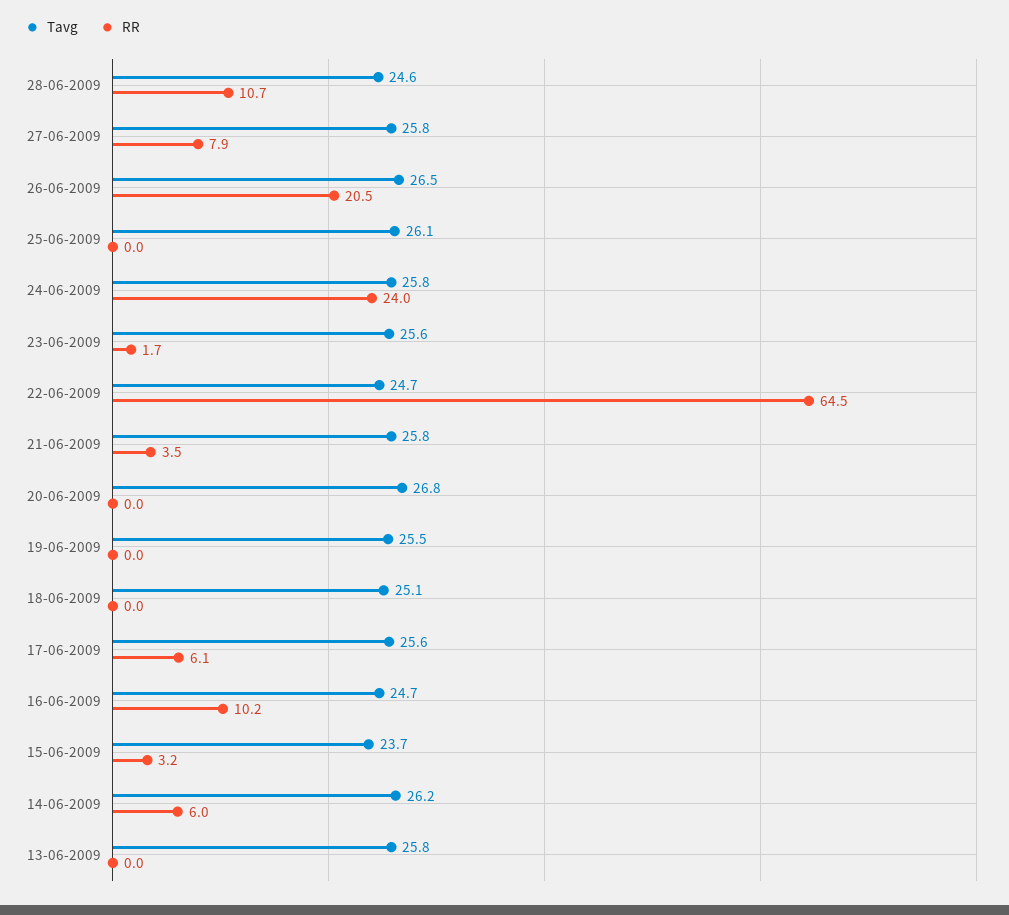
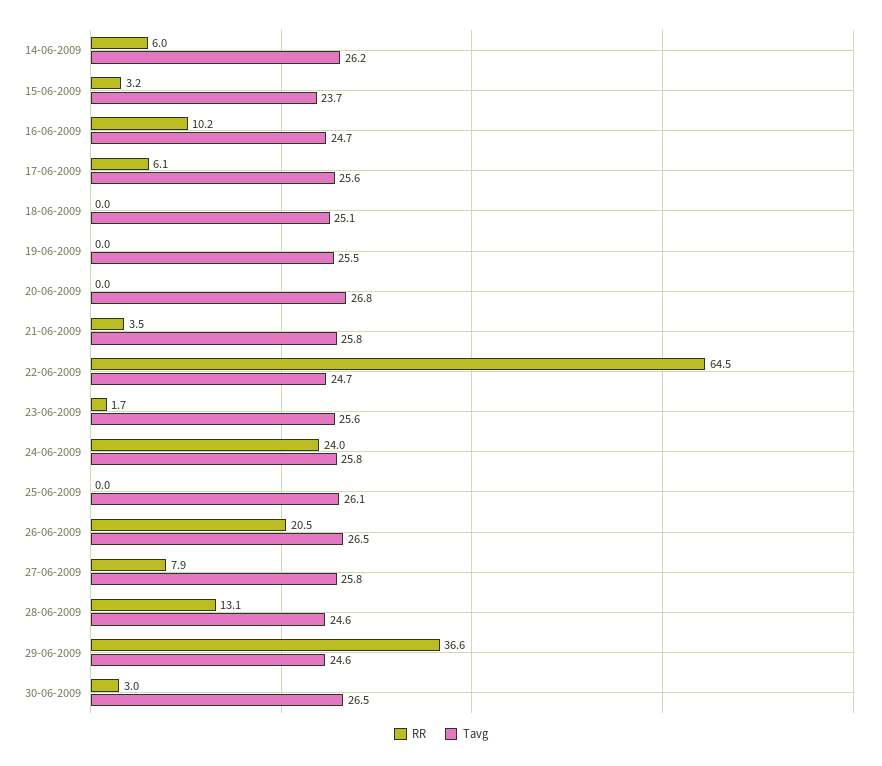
RR, 28-06-2009: 10.7 -> 13.1
Tavg, 13-06-2009: 25.8 -> none
RR, 13-06-2009: 0 -> none
RR, 29-06-2009: none -> 36.6
Tavg, 29-06-2009: none -> 24.6
RR, 30-06-2009: none -> 3
Tavg, 30-06-2009: none -> 26.5

